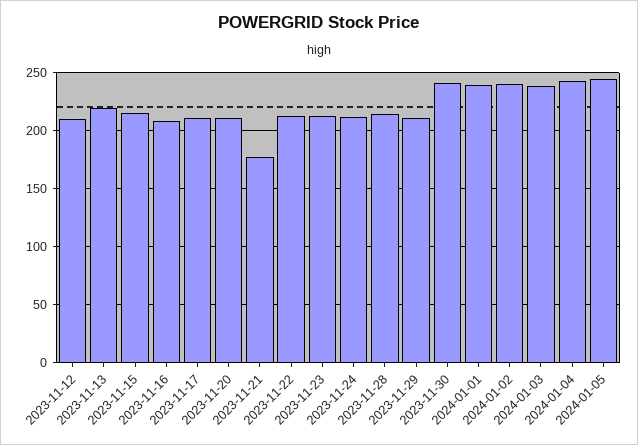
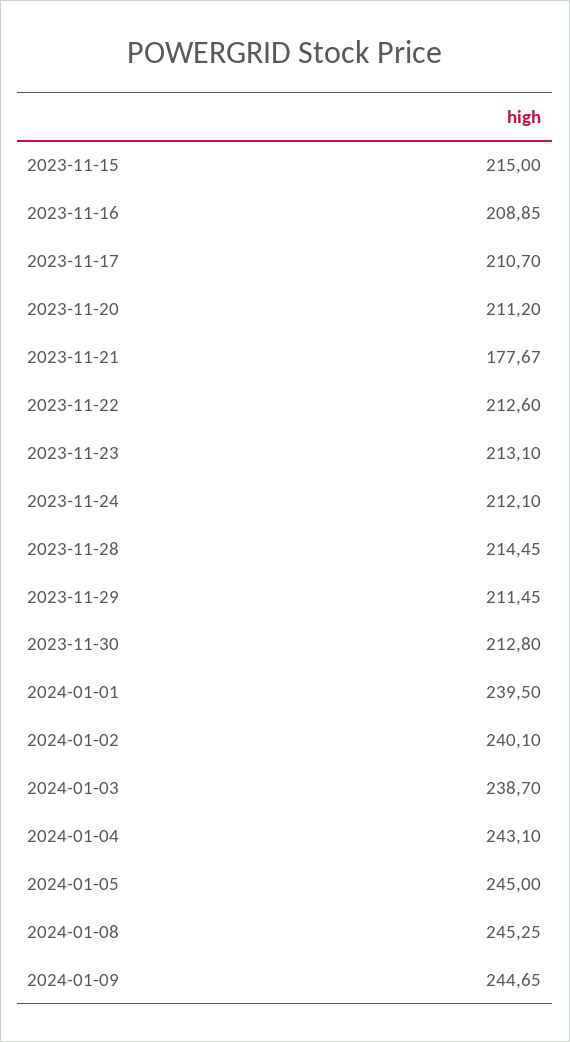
2023-11-12: 210 -> none
2023-11-13: 220 -> none
2023-11-30: 240 -> 212.8
2024-01-08: none -> 245.25
2024-01-09: none -> 244.65

